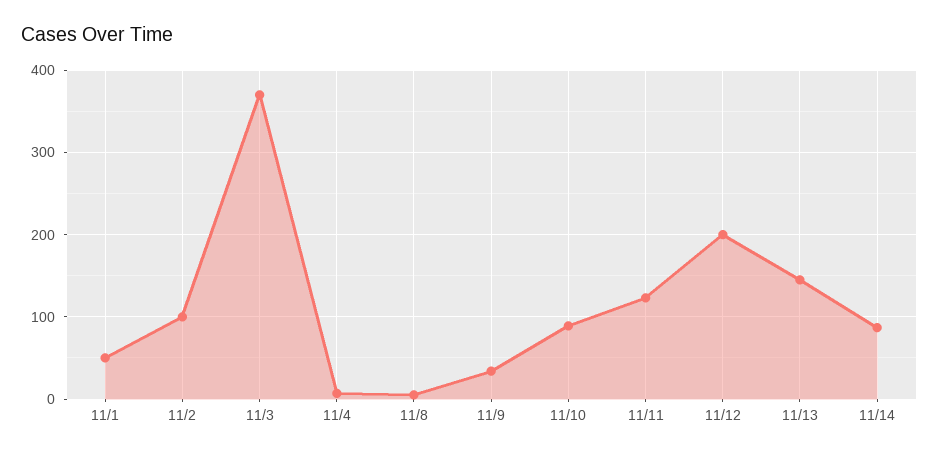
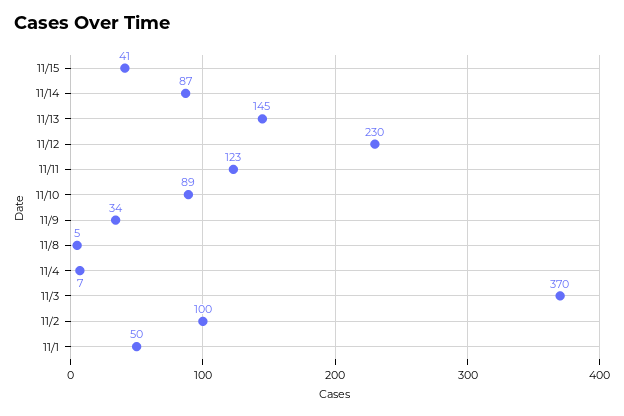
11/12: 200 -> 230
11/15: none -> 41

